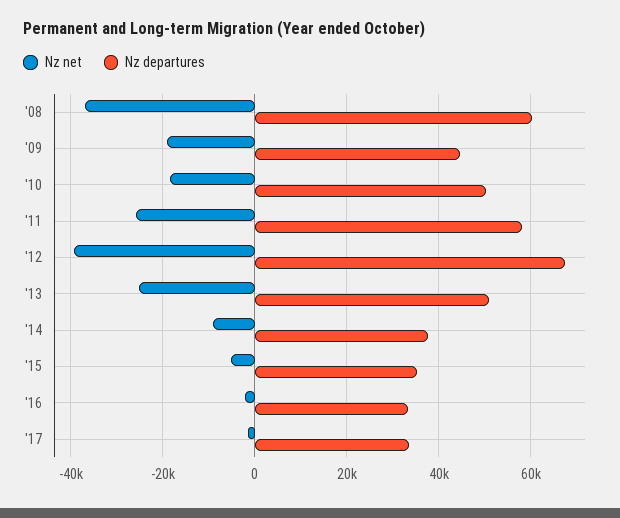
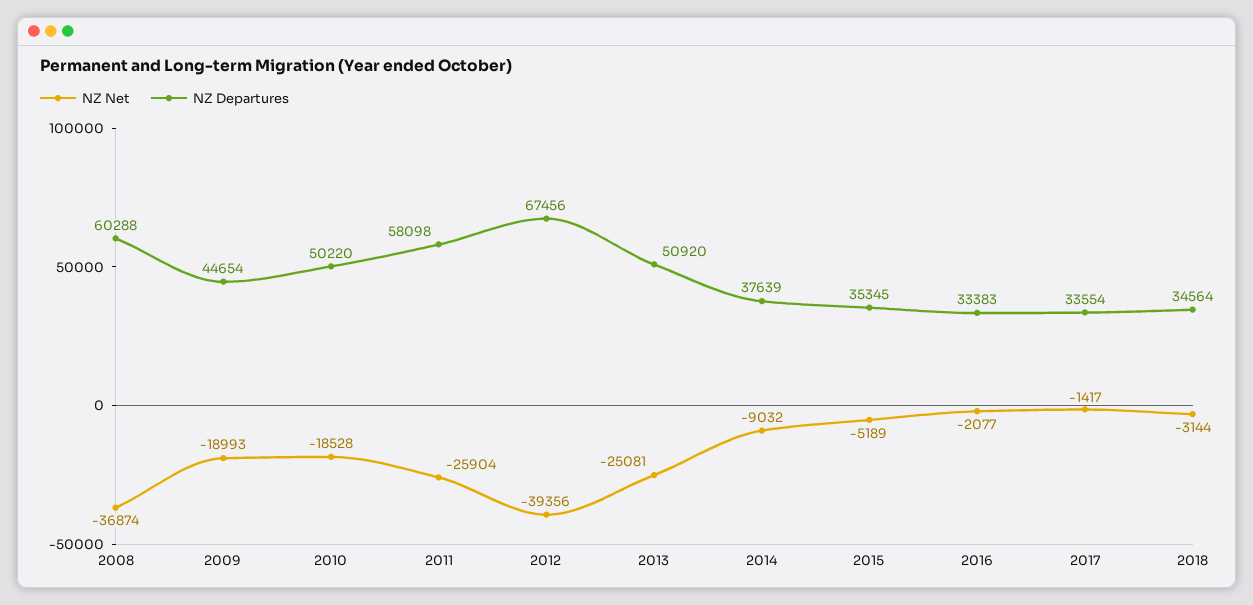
Nz net, 2018: none -> -3144
Nz departures, 2018: none -> 34564

